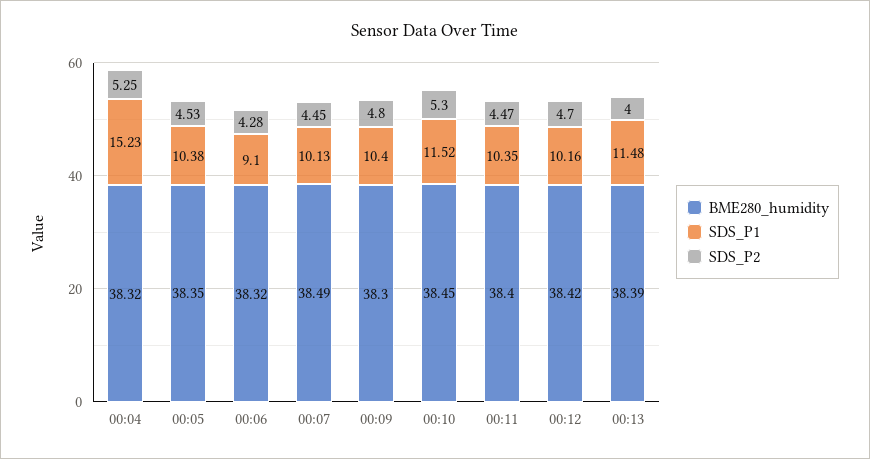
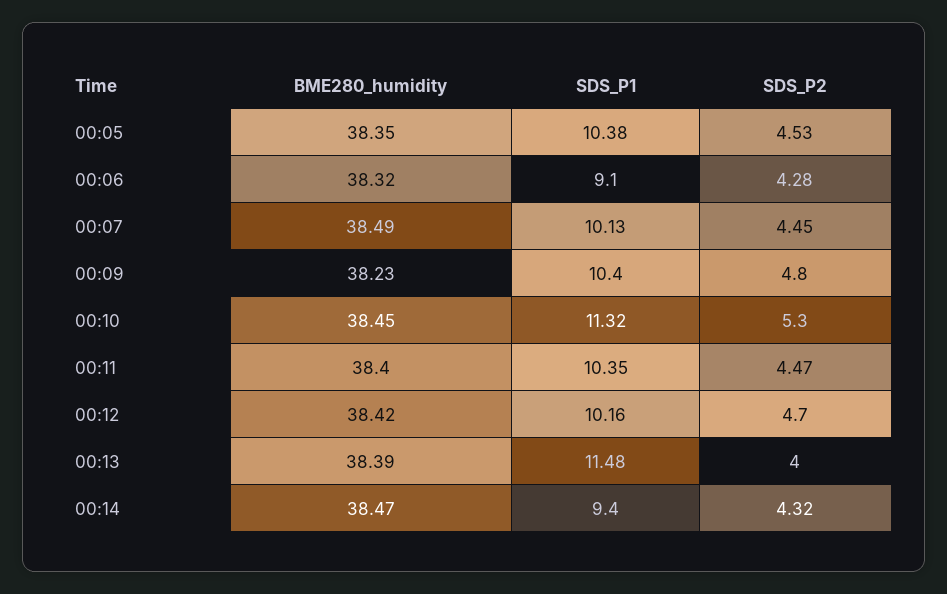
BME280_humidity, 00:04: 38.32 -> none
SDS_P1, 00:04: 15.23 -> none
SDS_P2, 00:04: 5.25 -> none
BME280_humidity, 00:09: 38.3 -> 38.23
SDS_P1, 00:10: 11.52 -> 11.32
BME280_humidity, 00:14: none -> 38.47
SDS_P1, 00:14: none -> 9.4
SDS_P2, 00:14: none -> 4.32

